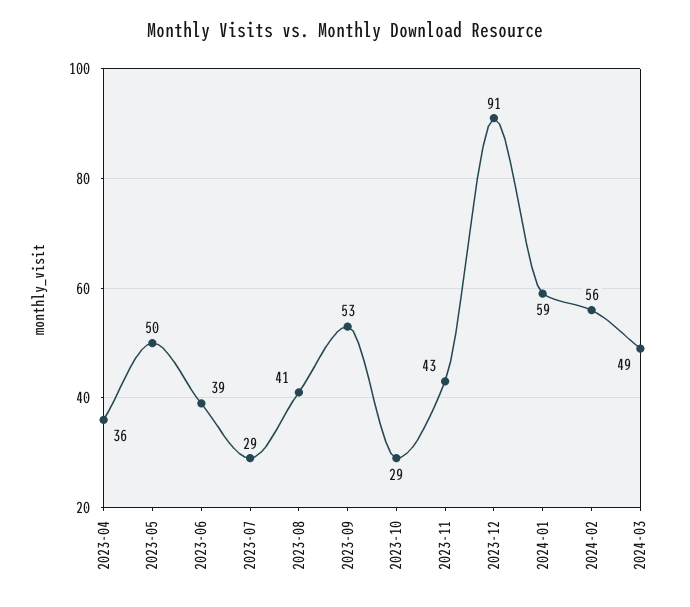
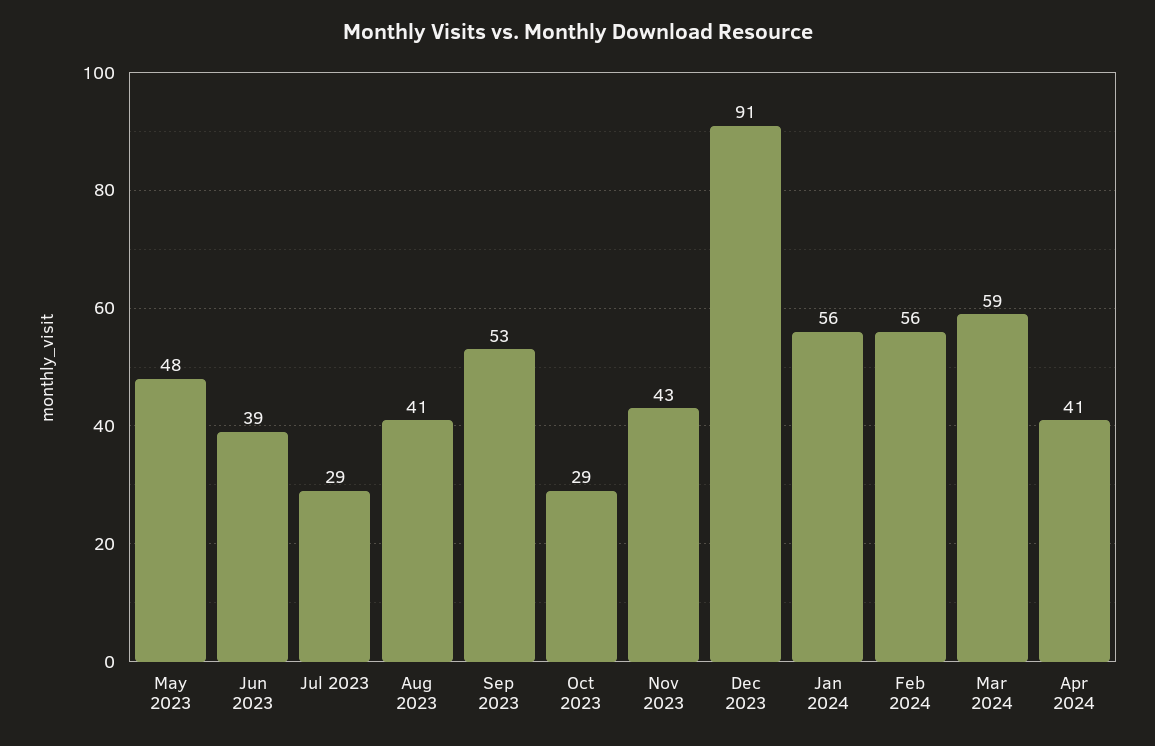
2023-04: 36 -> none
2023-05: 50 -> 48
2024-01: 59 -> 56
2024-03: 49 -> 59
Apr 2024: none -> 41

